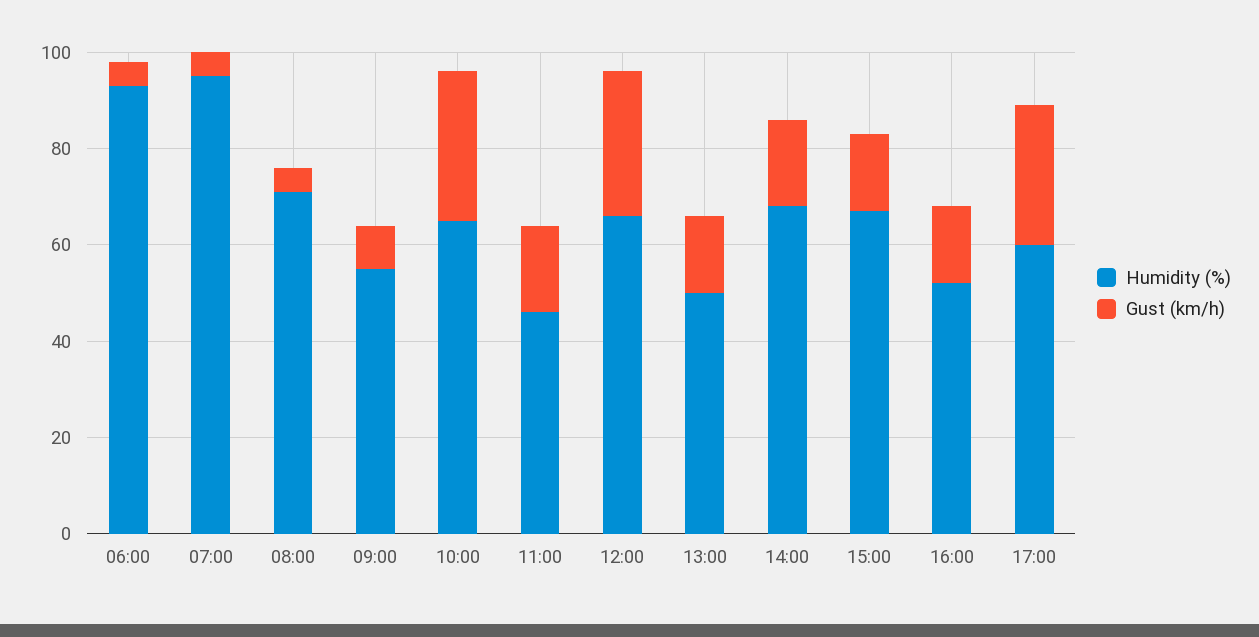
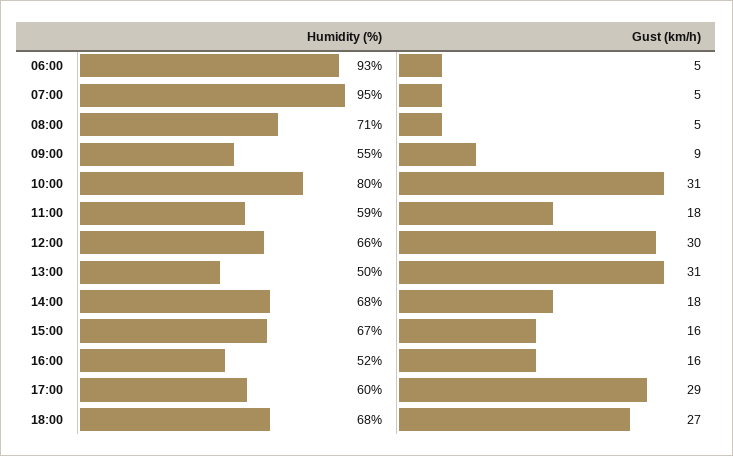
Humidity (%), 10:00: 65 -> 80
Humidity (%), 11:00: 45 -> 59
Gust (km/h), 13:00: 15 -> 31
Humidity (%), 18:00: none -> 68
Gust (km/h), 18:00: none -> 27

